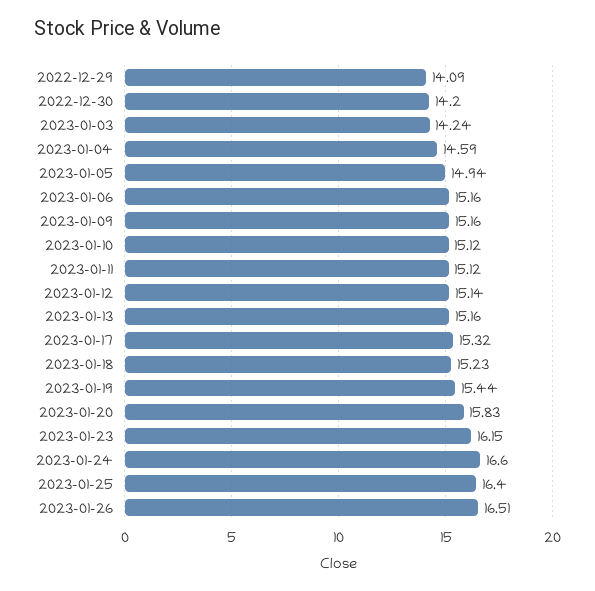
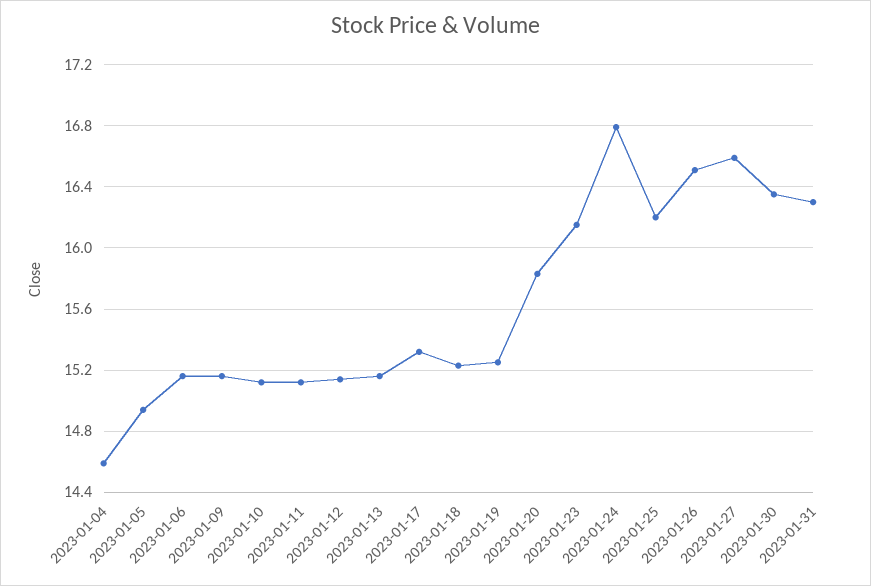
2022-12-29: 14.09 -> none
2022-12-30: 14.2 -> none
2023-01-03: 14.24 -> none
2023-01-19: 15.44 -> 15.25
2023-01-24: 16.6 -> 16.8
2023-01-25: 16.4 -> 16.2
2023-01-27: none -> 16.6
2023-01-30: none -> 16.35
2023-01-31: none -> 16.3

